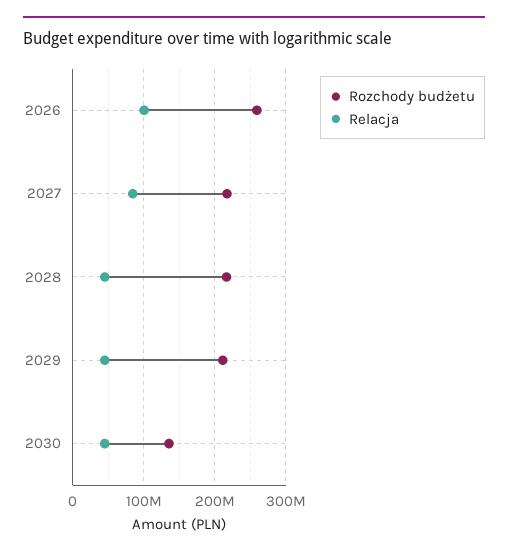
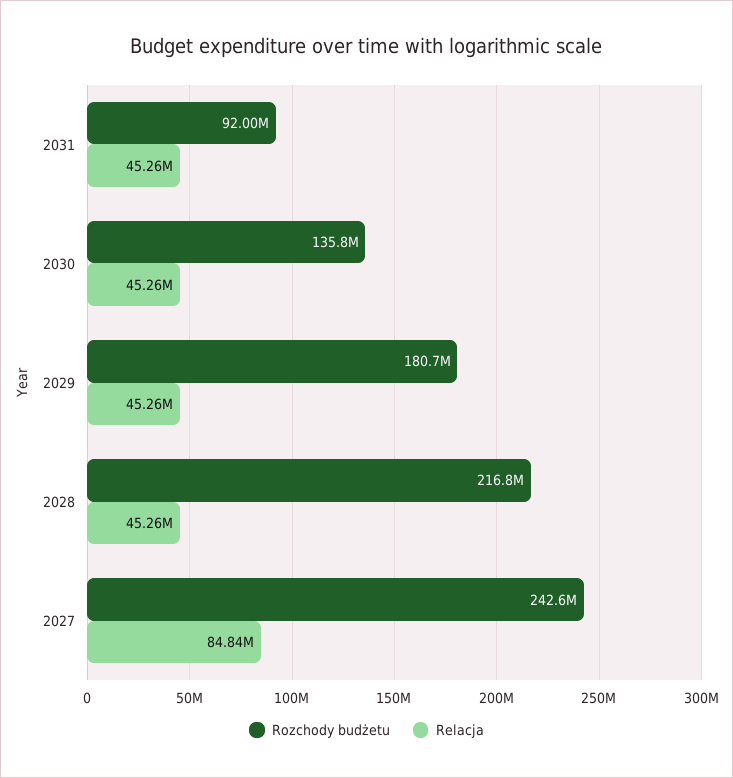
Rozchody budżetu, 2026: 260000000 -> none
Relacja, 2026: 100000000 -> none
Rozchody budżetu, 2027: 220000000 -> 242600000
Rozchody budżetu, 2029: 210000000 -> 180700000
Rozchody budżetu, 2031: none -> 92000000
Relacja, 2031: none -> 45260000

